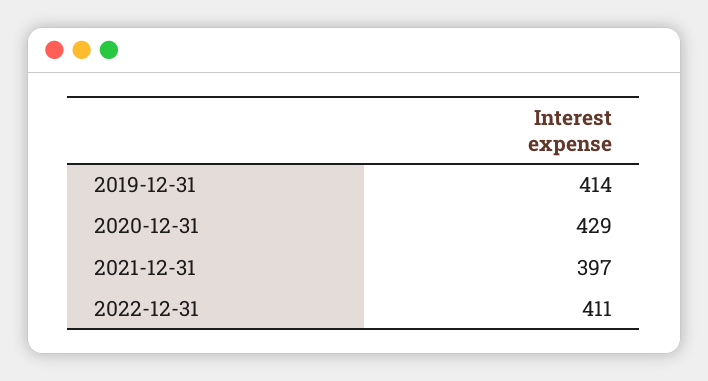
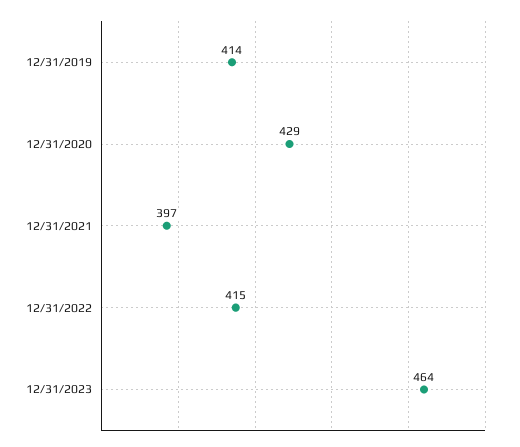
2022-12-31: 411 -> 415
12/31/2023: none -> 464

